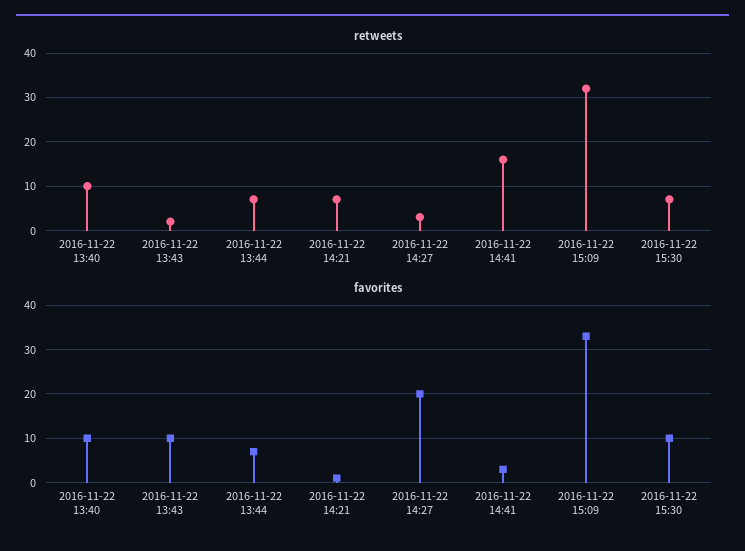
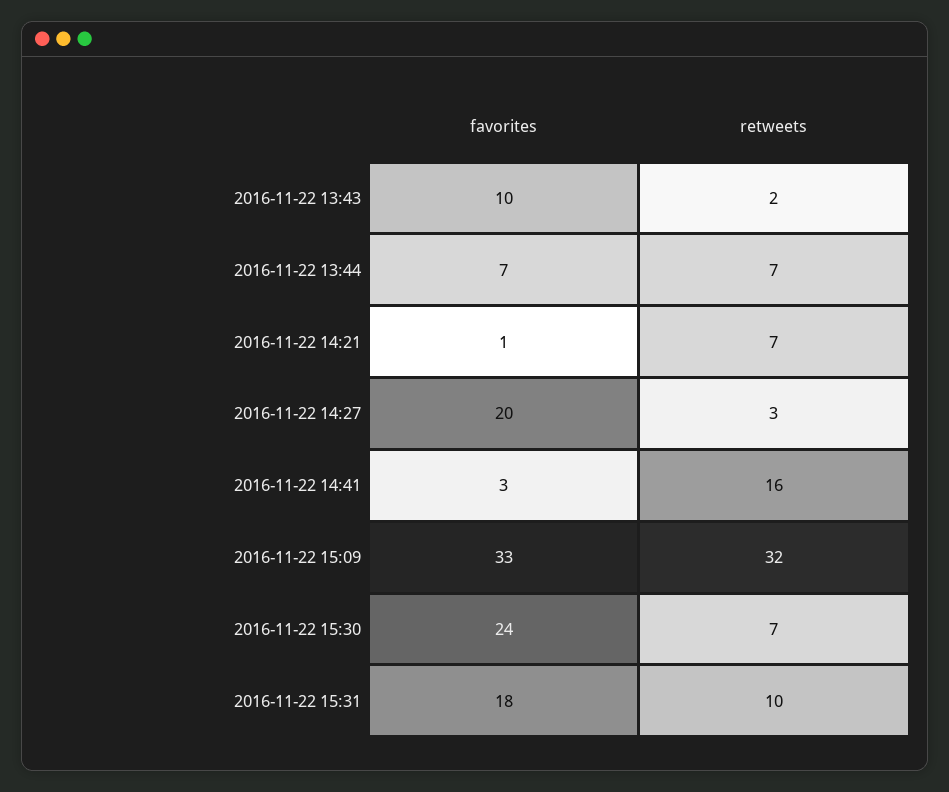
retweets, 2016-11-22 13:40: 10 -> none
favorites, 2016-11-22 13:40: 10 -> none
favorites, 2016-11-22 15:30: 10 -> 24
favorites, 2016-11-22 15:31: none -> 18
retweets, 2016-11-22 15:31: none -> 10

